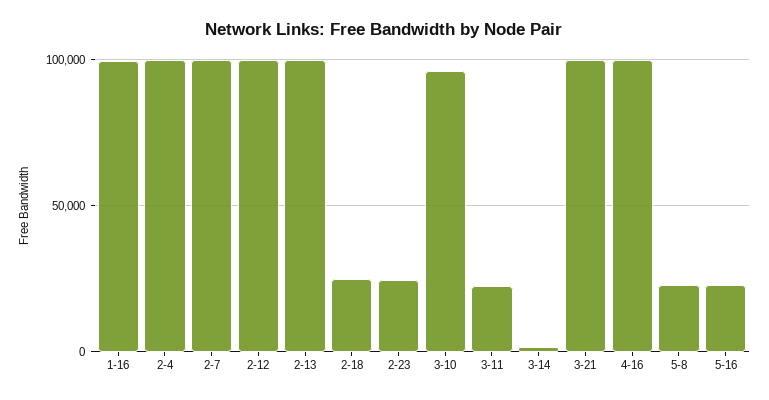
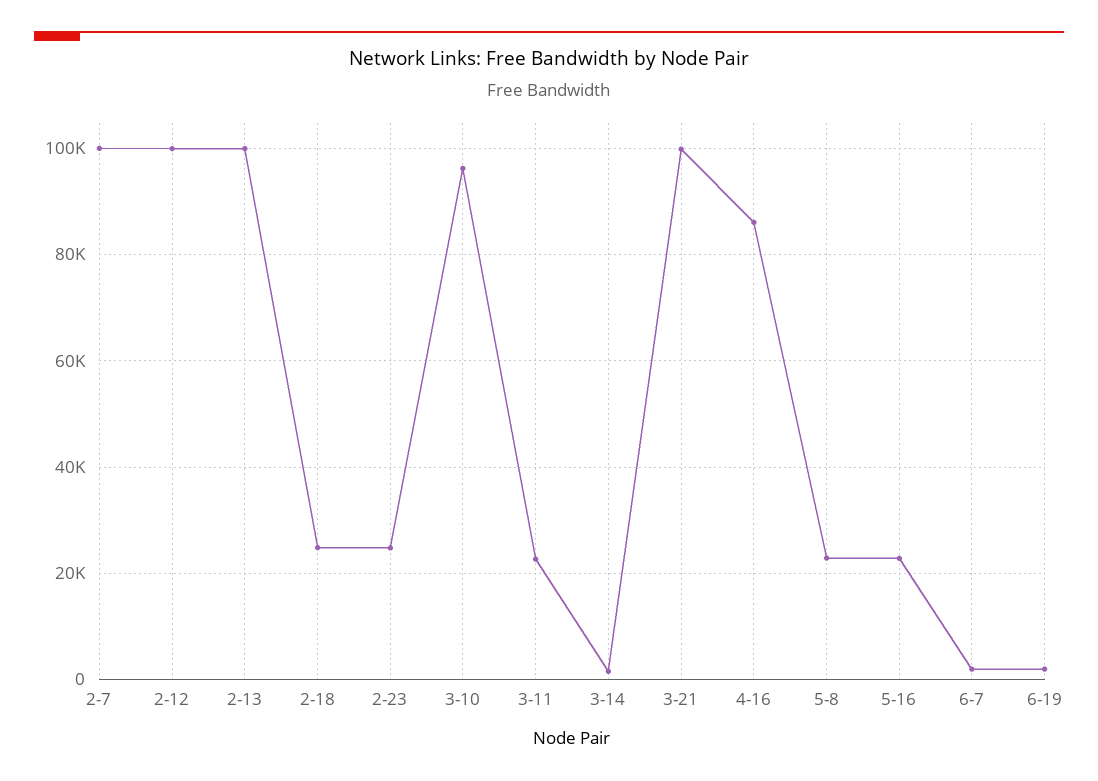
1-16: 100000 -> none
2-4: 100000 -> none
4-16: 100000 -> 86000
6-7: none -> 2000
6-19: none -> 2000

